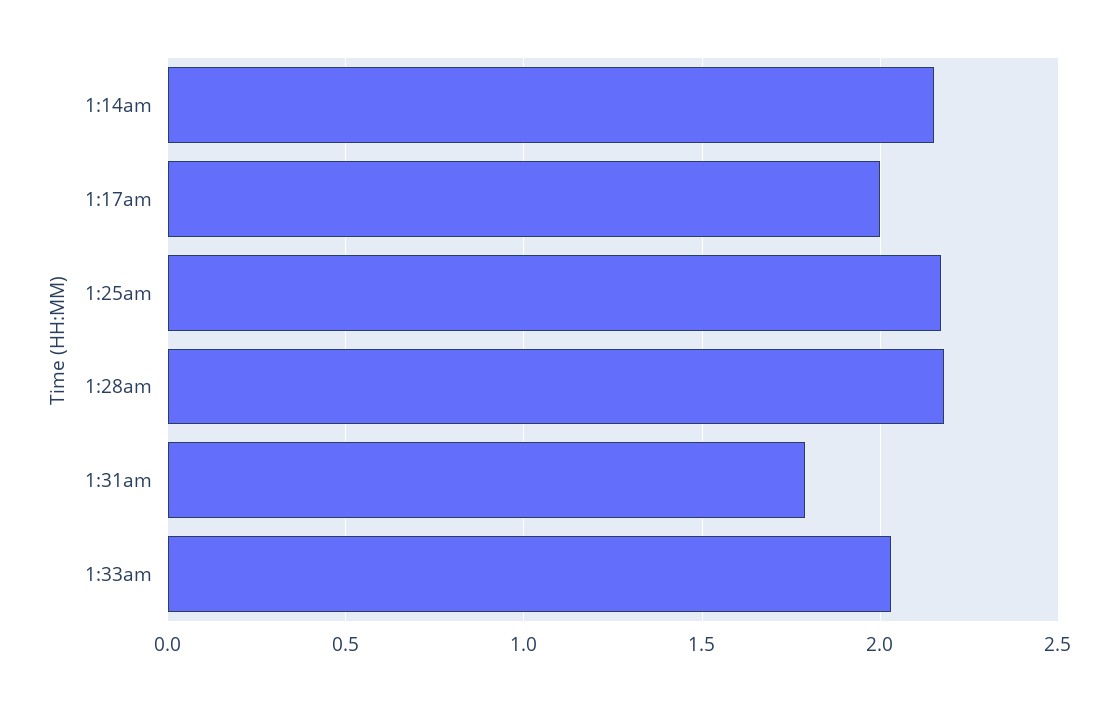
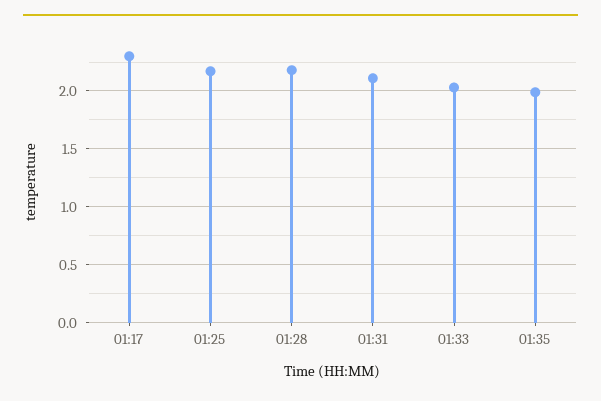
1:14am: 2.15 -> none
1:17am: 2 -> 2.3
1:31am: 1.8 -> 2.1
01:35: none -> 2

